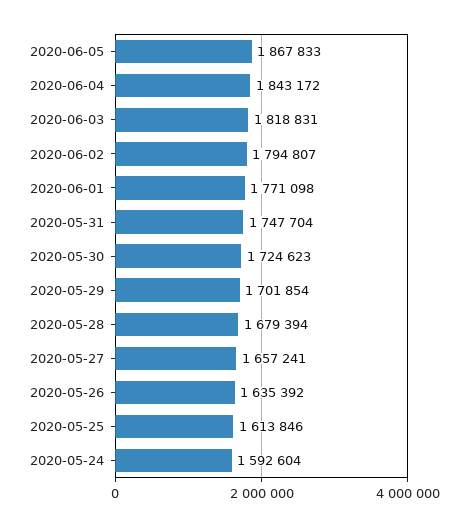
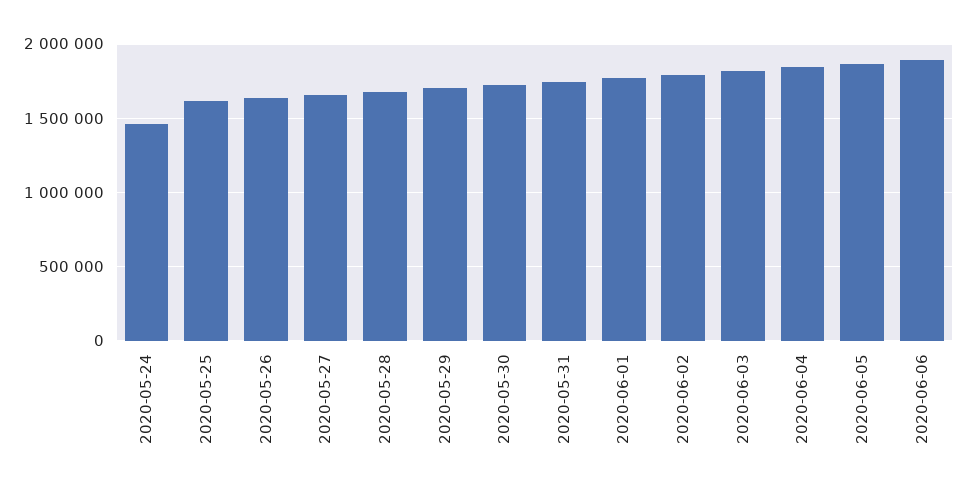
2020-05-24: 1592604 -> 1450000
2020-06-06: none -> 1900000

